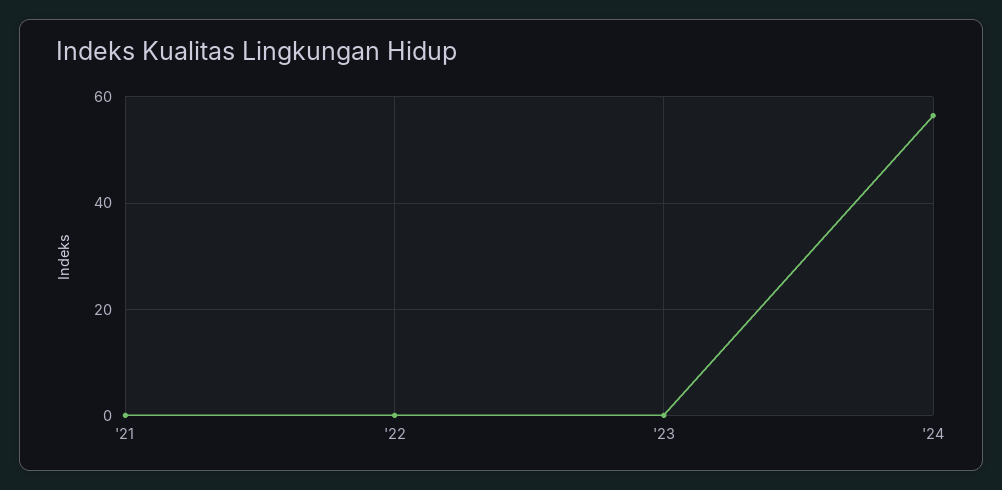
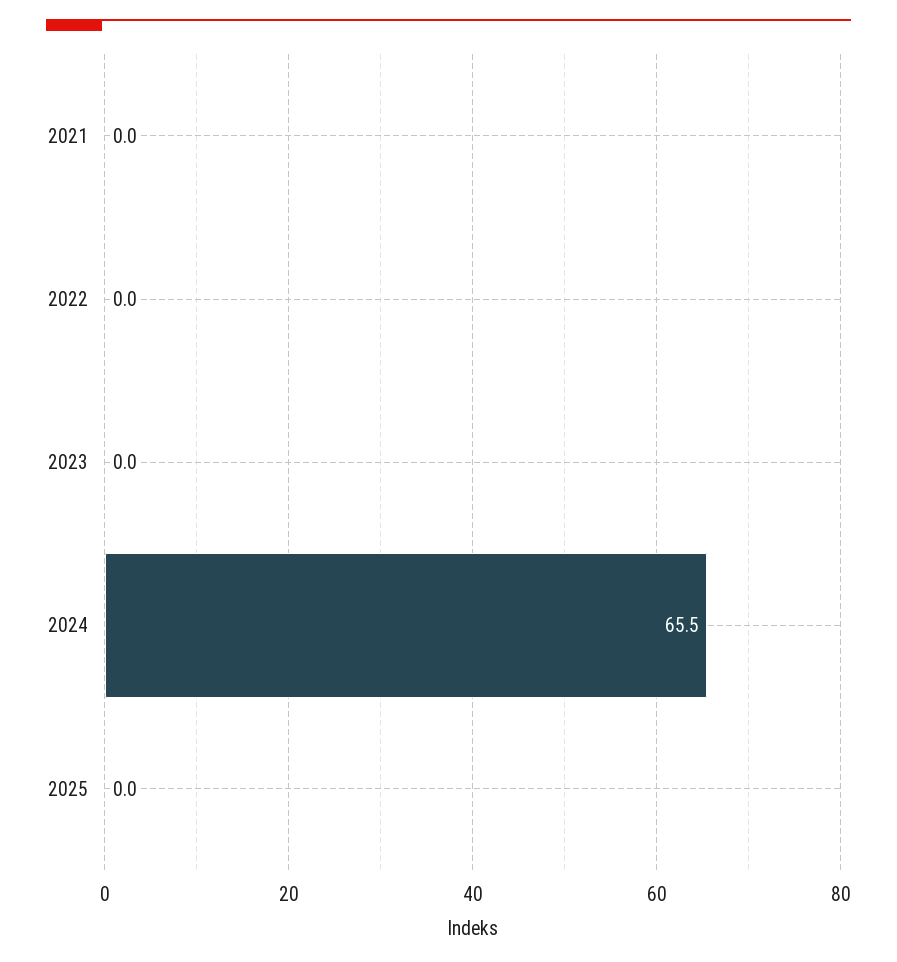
'24: 56 -> 65.5
2025: none -> 0

